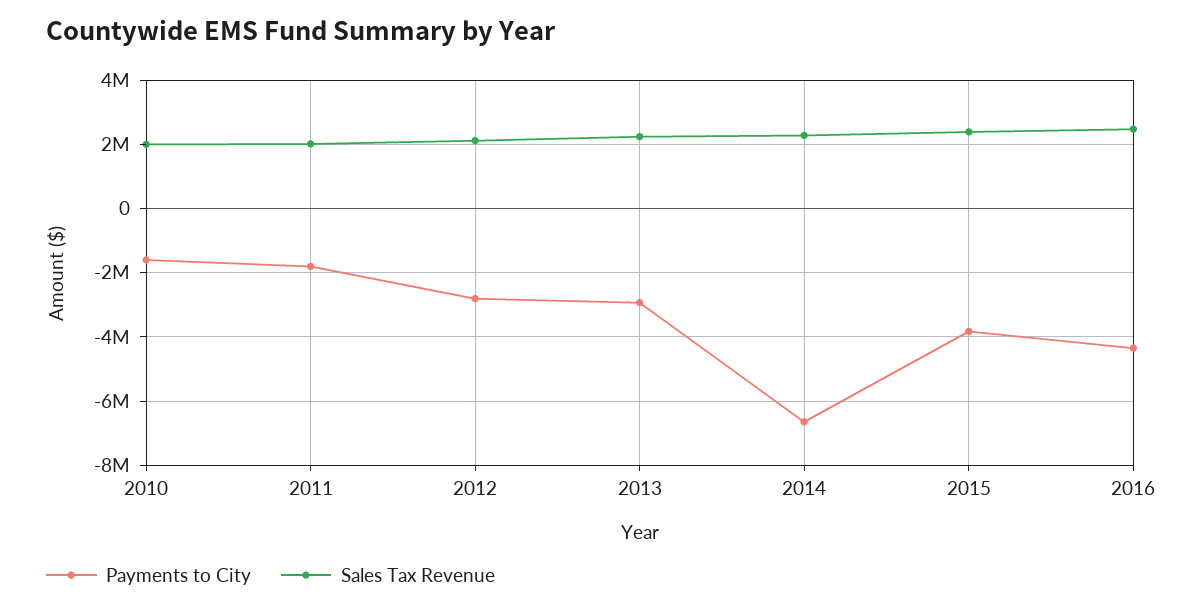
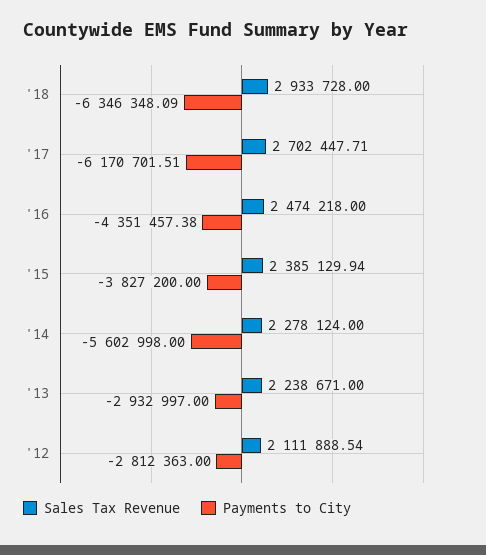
Payments to City, 2010: -1600000 -> none
Sales Tax Revenue, 2010: 2000000 -> none
Payments to City, 2011: -1800000 -> none
Sales Tax Revenue, 2011: 2000000 -> none
Payments to City, 2014: -6600000 -> -5602998
Sales Tax Revenue, '18: none -> 2933728
Payments to City, '18: none -> -6346348.09
Sales Tax Revenue, '17: none -> 2702447.71
Payments to City, '17: none -> -6170701.51

